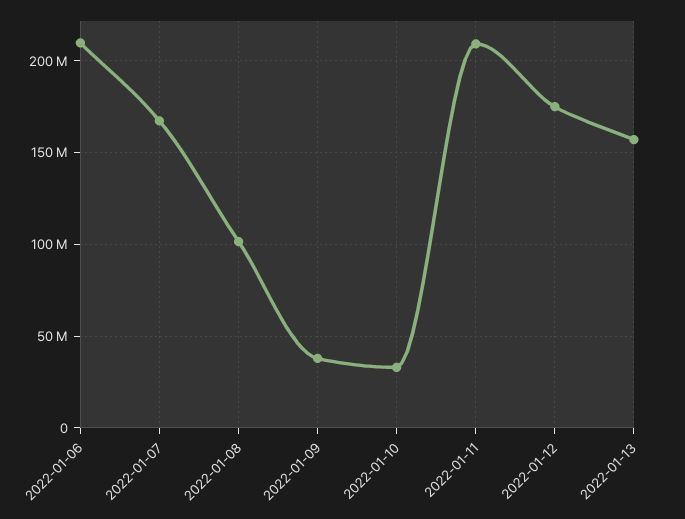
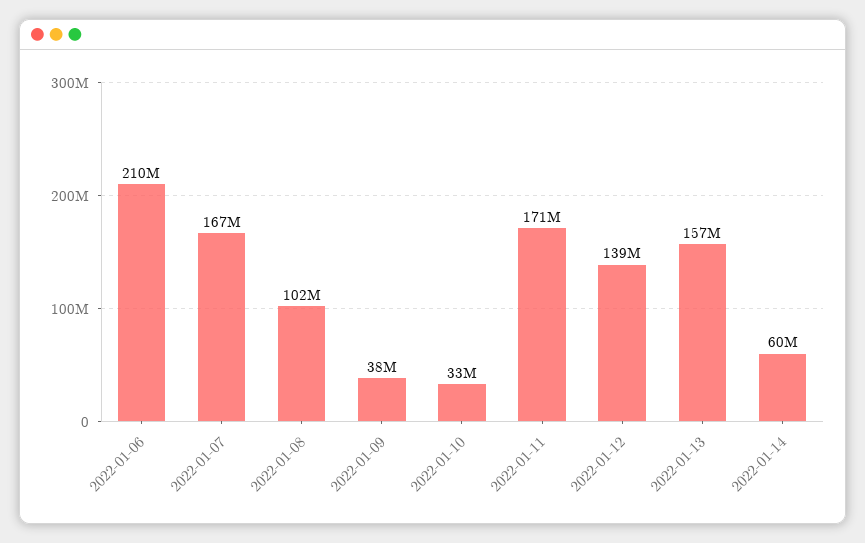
2022-01-11: 210000000 -> 171000000
2022-01-12: 175000000 -> 139000000
2022-01-14: none -> 60000000

